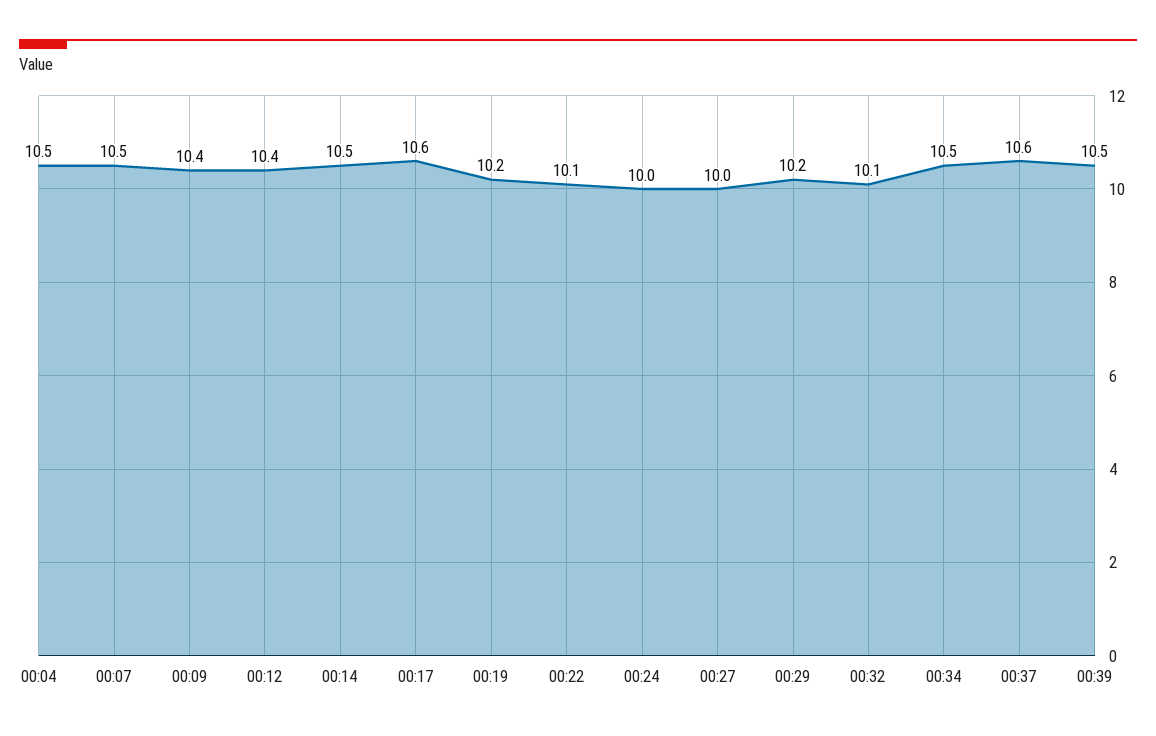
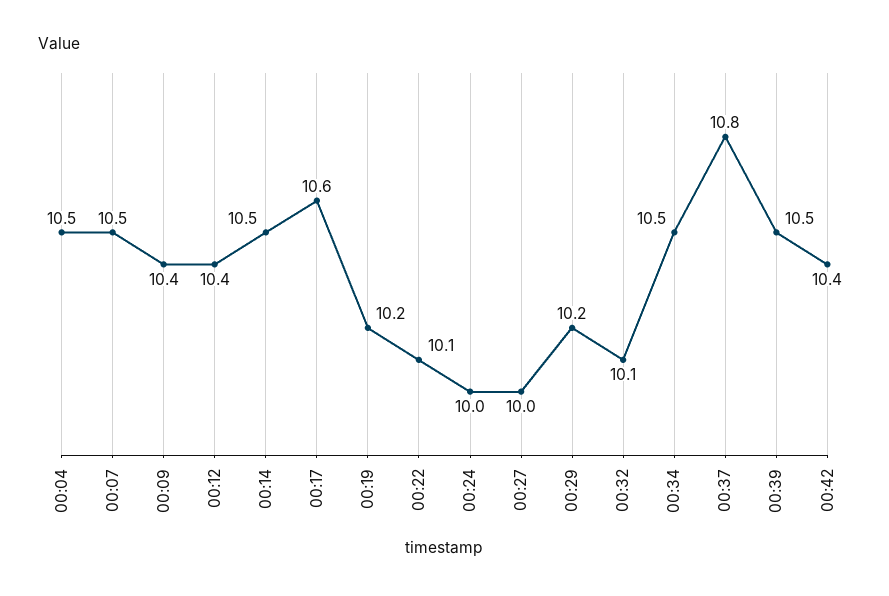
00:37: 10.6 -> 10.8
00:42: none -> 10.4

